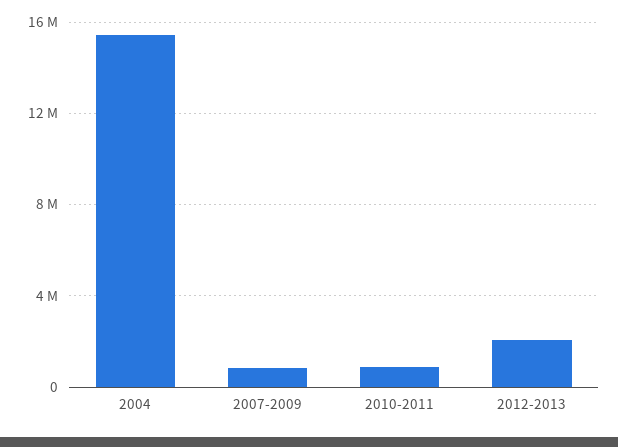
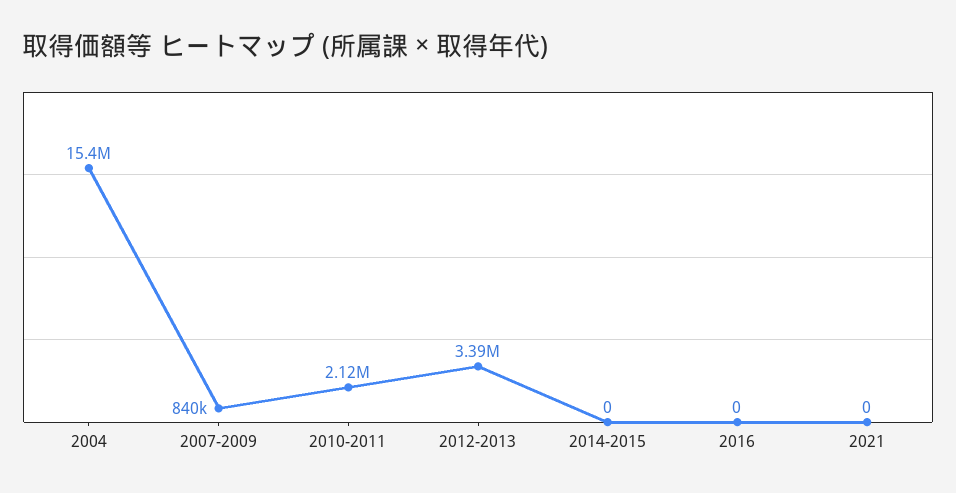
2010-2011: 1000000 -> 2120000
2012-2013: 2000000 -> 3390000
2014-2015: none -> 0
2016: none -> 0
2021: none -> 0

